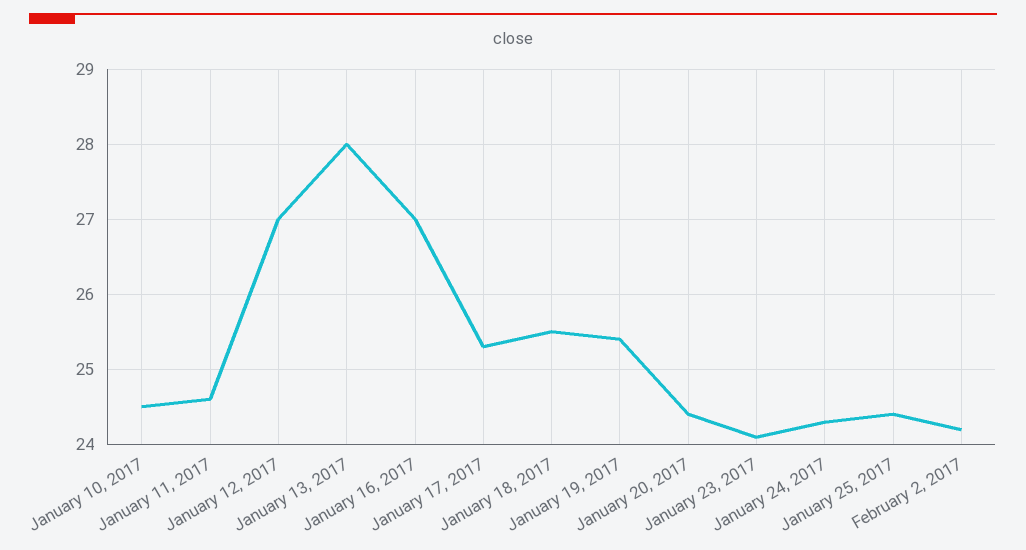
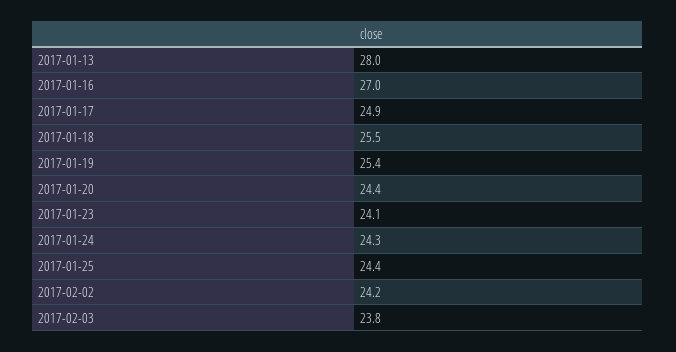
January 10, 2017: 24.5 -> none
January 11, 2017: 24.6 -> none
January 12, 2017: 27 -> none
January 17, 2017: 25.3 -> 24.9
2017-02-03: none -> 23.8

